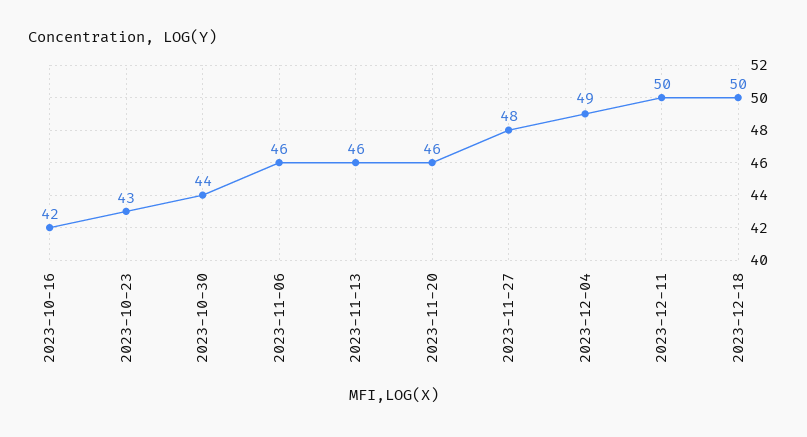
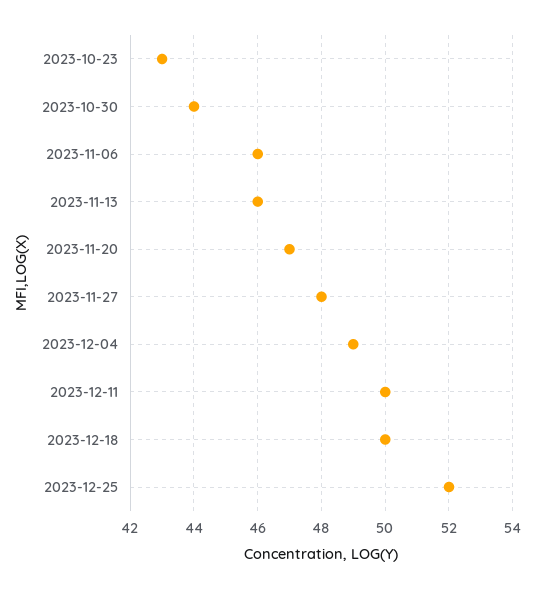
2023-10-16: 42 -> none
2023-11-20: 46 -> 47
2023-12-25: none -> 52

